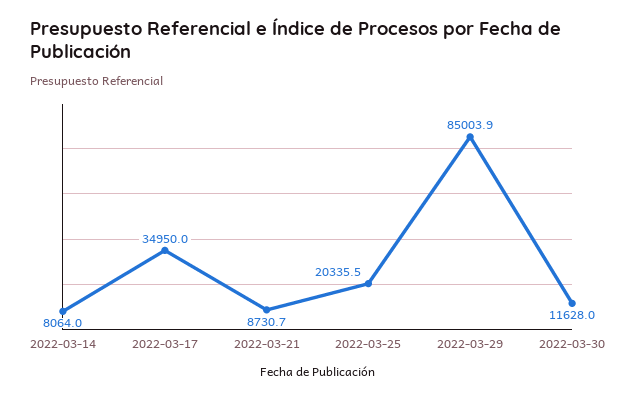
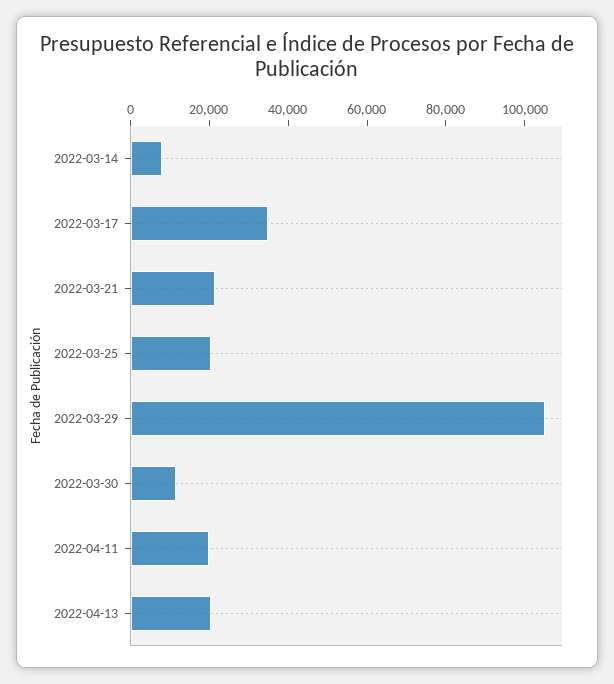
2022-03-21: 8730.7 -> 20000
2022-03-29: 85003.9 -> 105000
2022-04-11: none -> 20000
2022-04-13: none -> 20000

